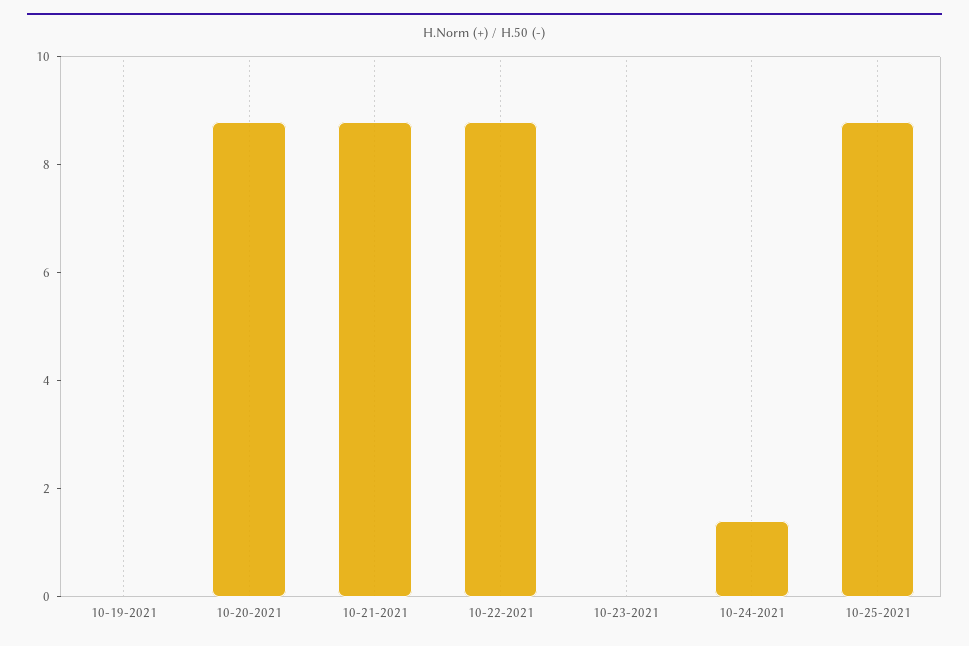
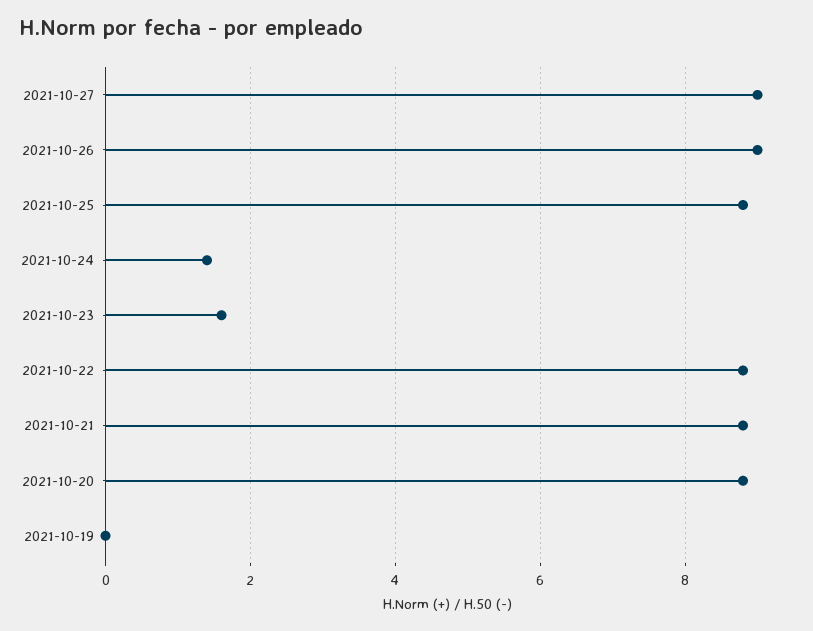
10-23-2021: 0 -> 1.5
2021-10-27: none -> 9
2021-10-26: none -> 9

